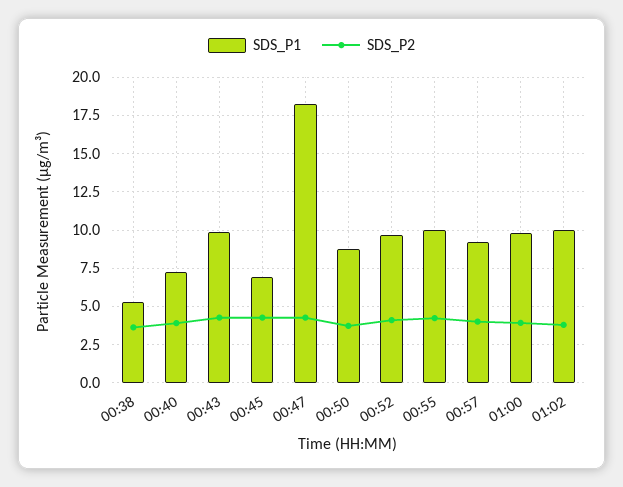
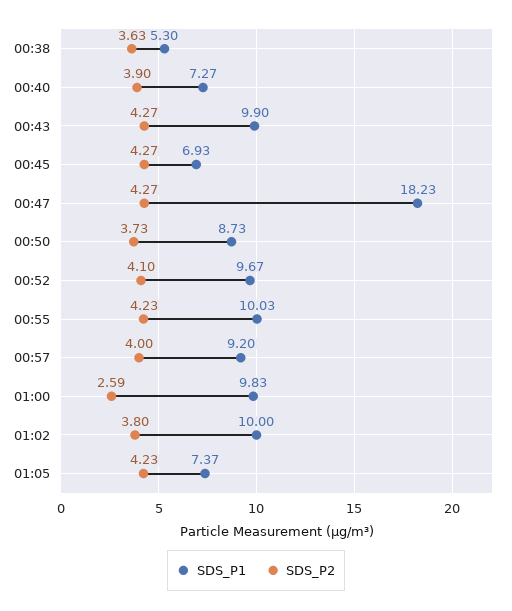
SDS_P2, 01:00: 4 -> 2.59
SDS_P1, 01:05: none -> 7.37
SDS_P2, 01:05: none -> 4.23

